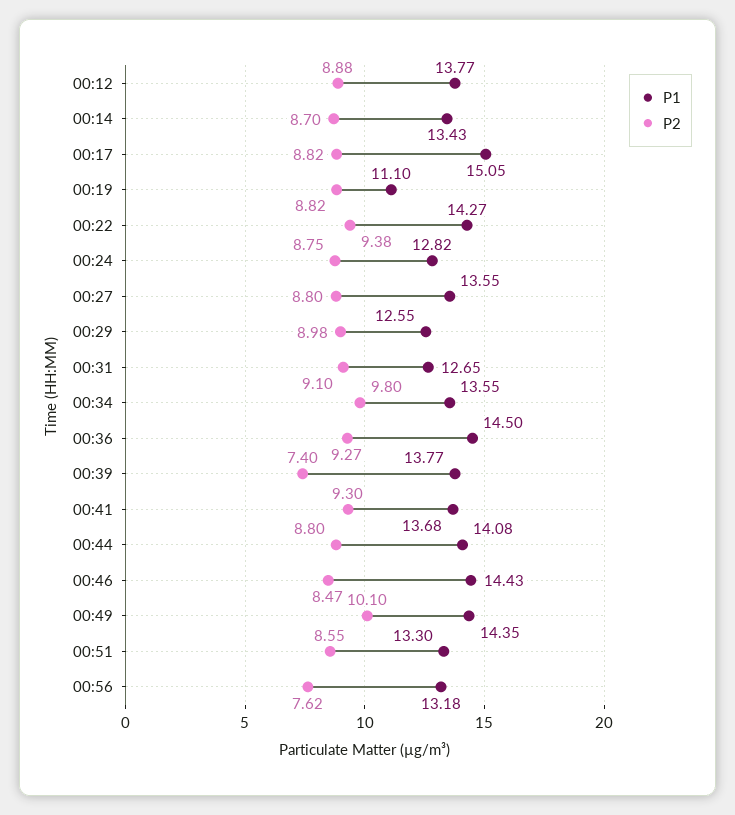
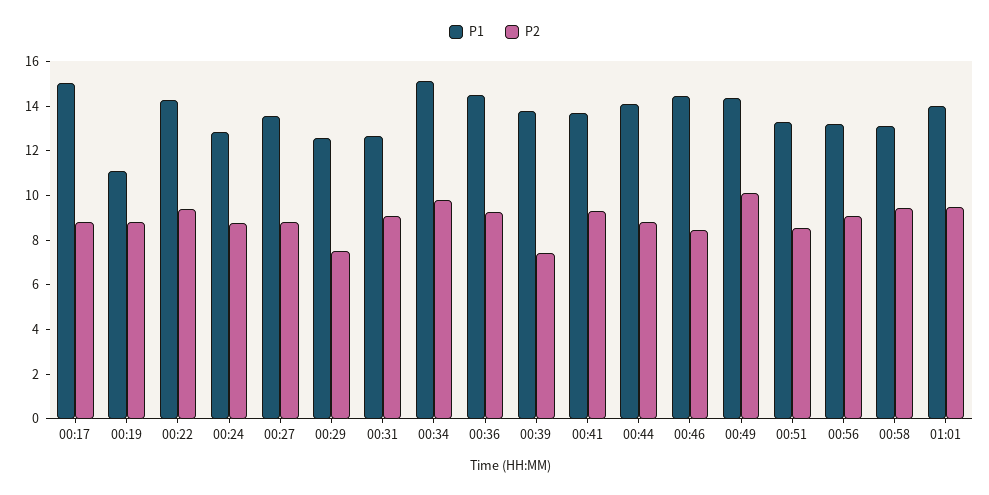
P1, 00:12: 13.77 -> none
P2, 00:12: 8.88 -> none
P1, 00:14: 13.43 -> none
P2, 00:14: 8.7 -> none
P2, 00:29: 8.98 -> 7.5
P1, 00:34: 13.55 -> 15
P2, 00:56: 7.62 -> 9
P1, 00:58: none -> 13
P2, 00:58: none -> 9.5
P1, 01:01: none -> 14
P2, 01:01: none -> 9.5

